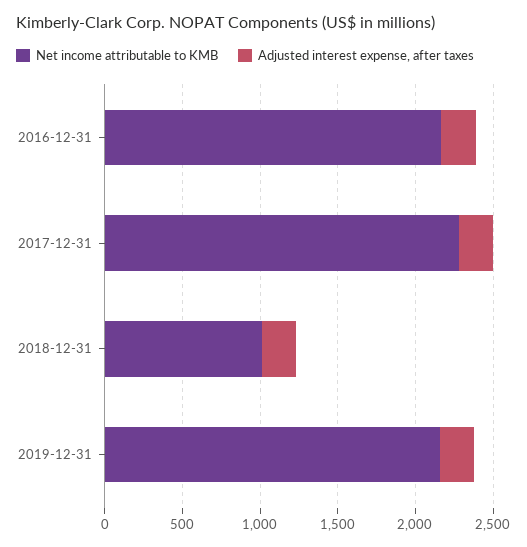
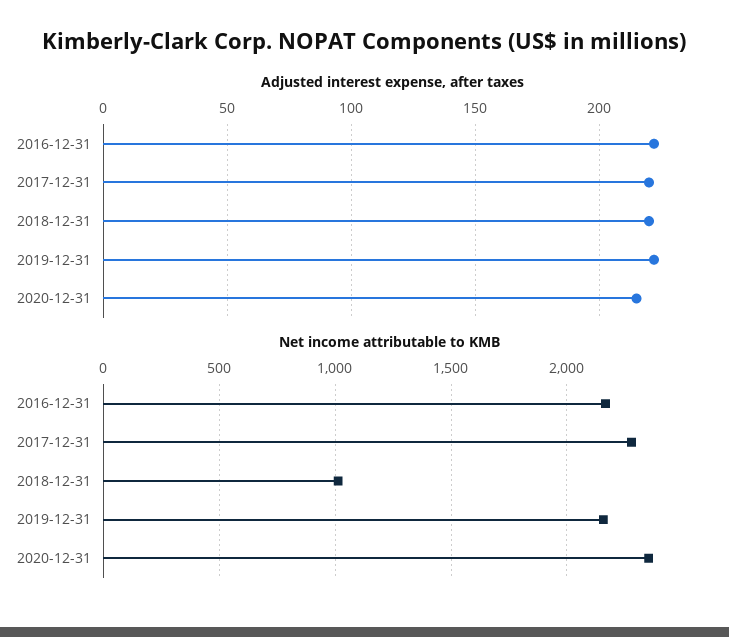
Adjusted interest expense, after taxes, 2020-12-31: none -> 215
Net income attributable to KMB, 2020-12-31: none -> 2350

